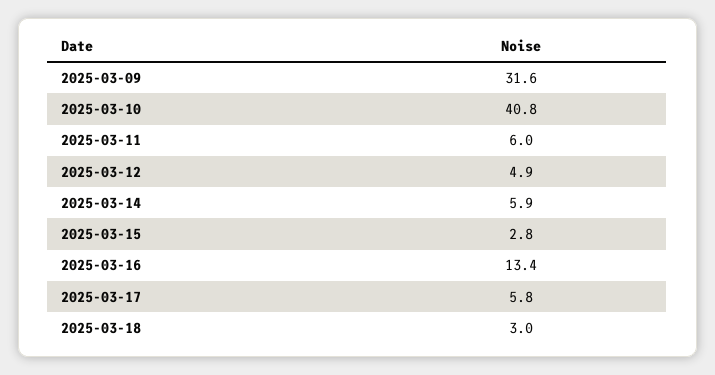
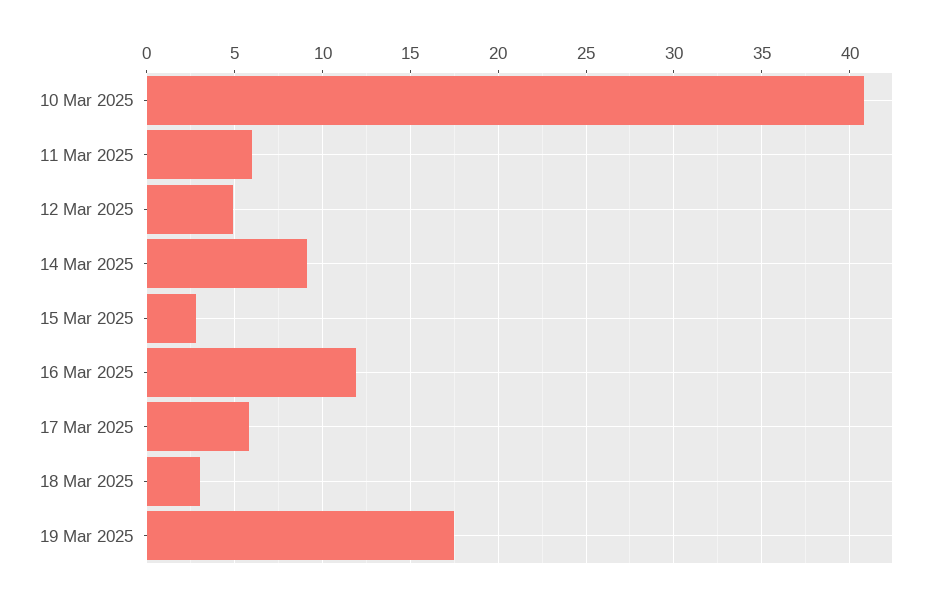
2025-03-09: 31.6 -> none
2025-03-14: 5.9 -> 9
2025-03-16: 13.4 -> 12
19 Mar 2025: none -> 17.5

